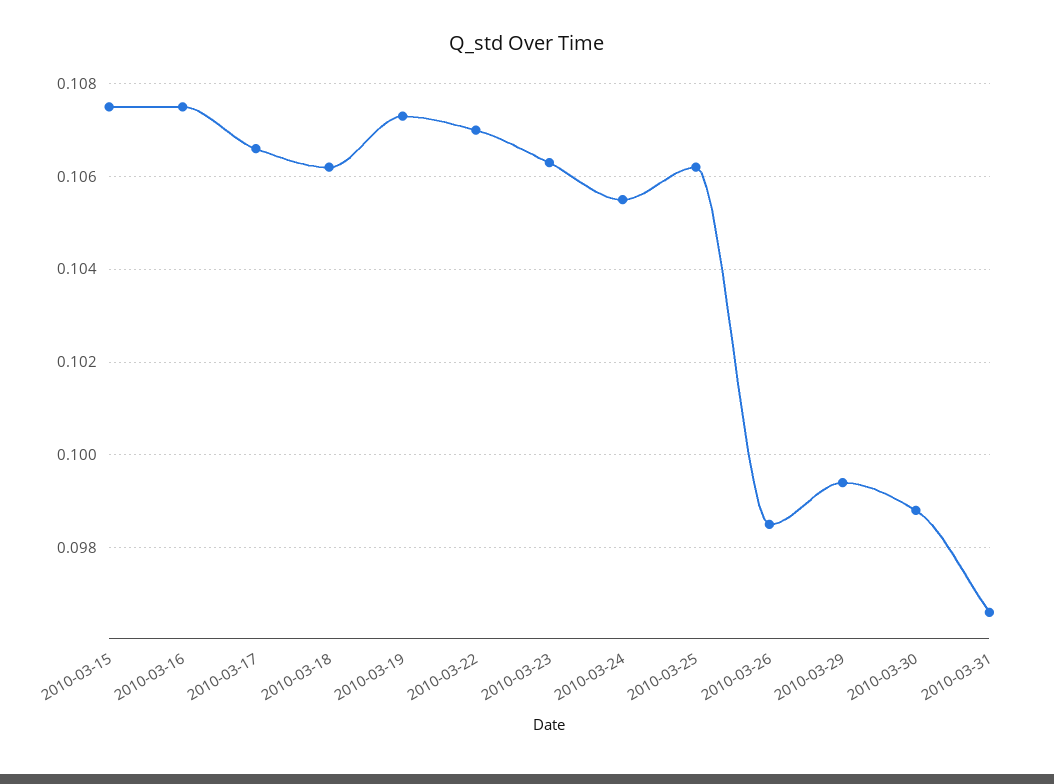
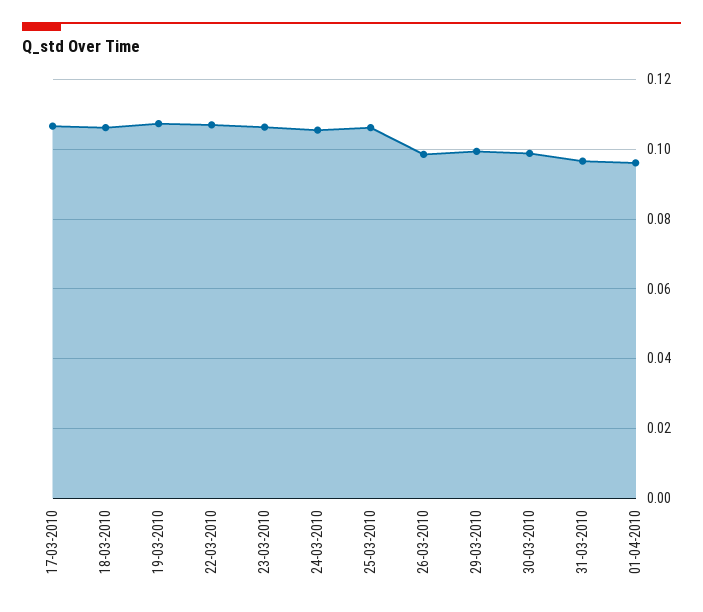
2010-03-15: 0.1075 -> none
2010-03-16: 0.1075 -> none
01-04-2010: none -> 0.096

